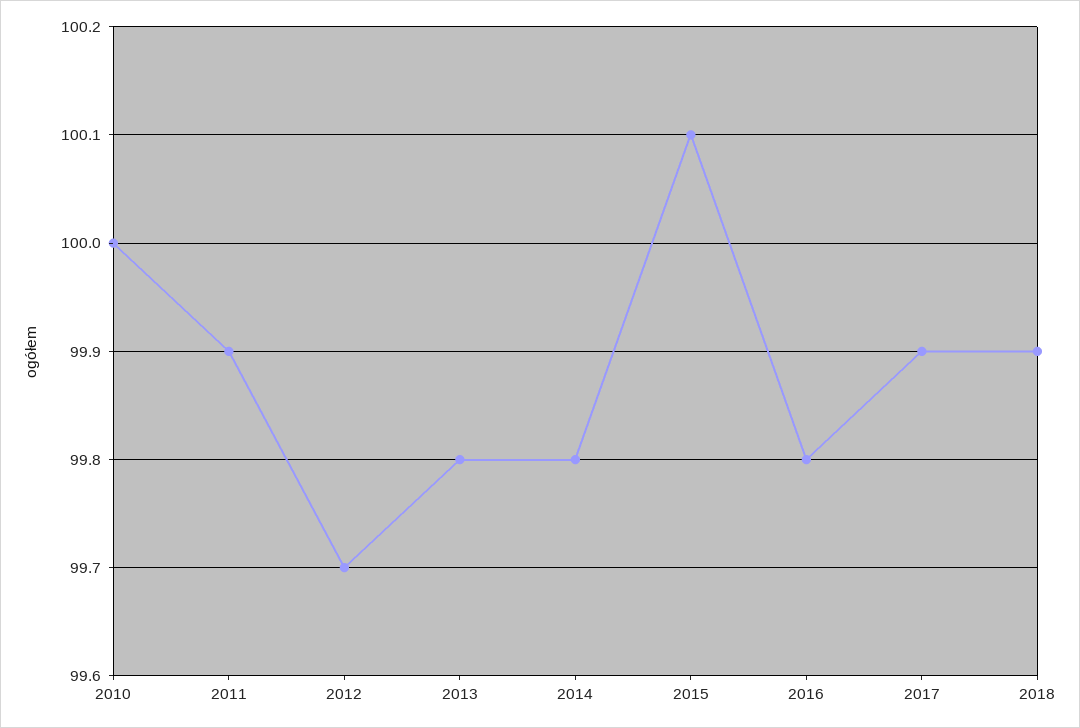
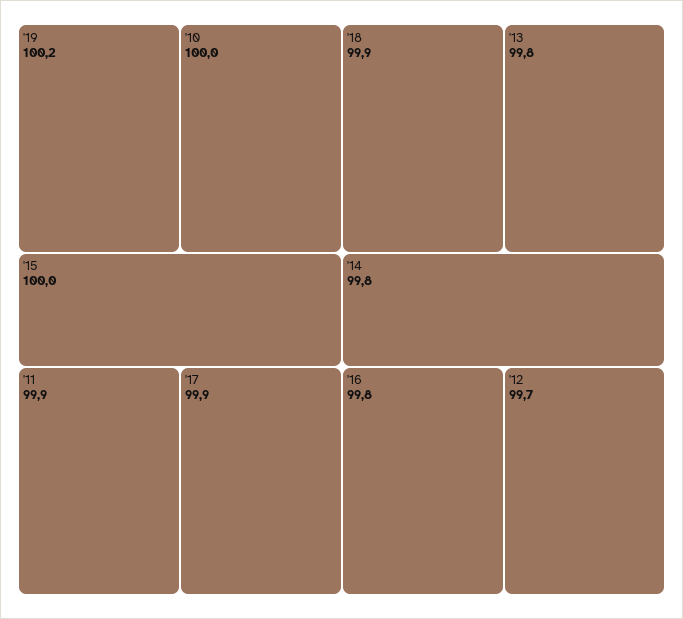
2015: 100.1 -> 100
'19: none -> 100.2

